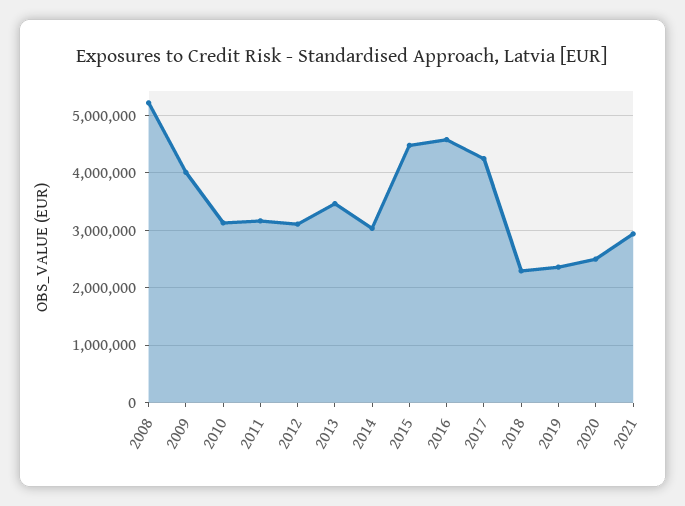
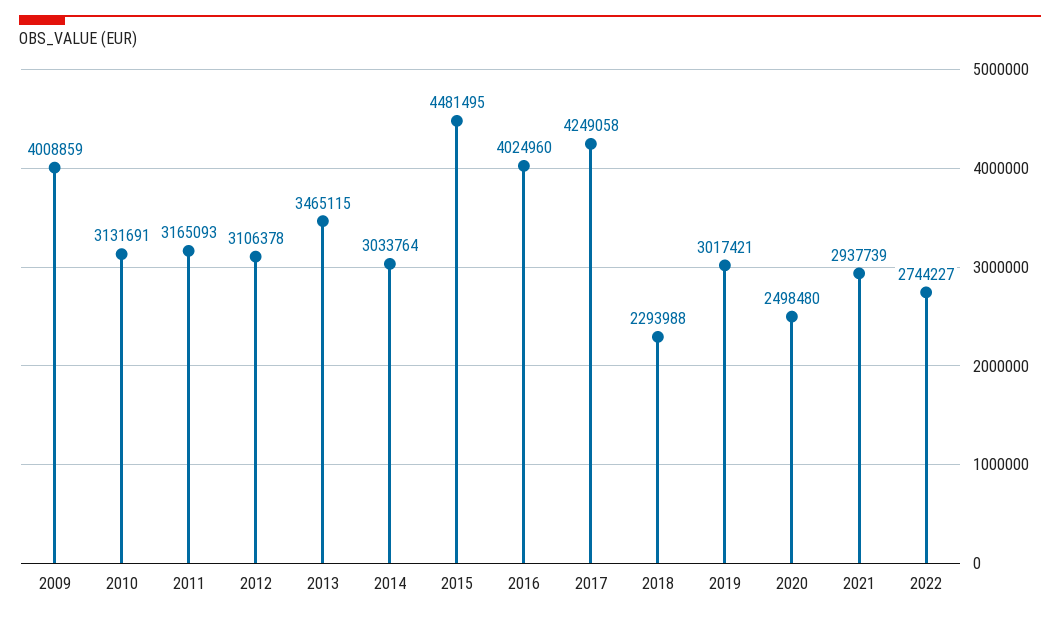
2008: 5200000 -> none
2016: 4600000 -> 4024960
2019: 2400000 -> 3017421
2022: none -> 2744227

